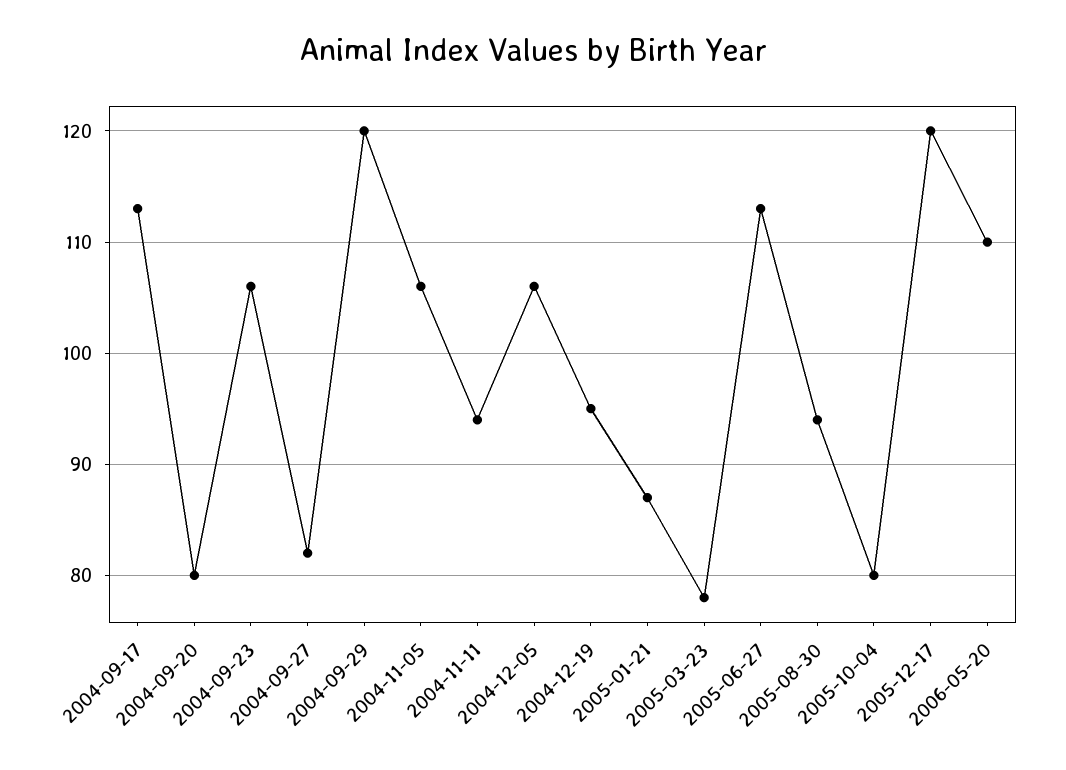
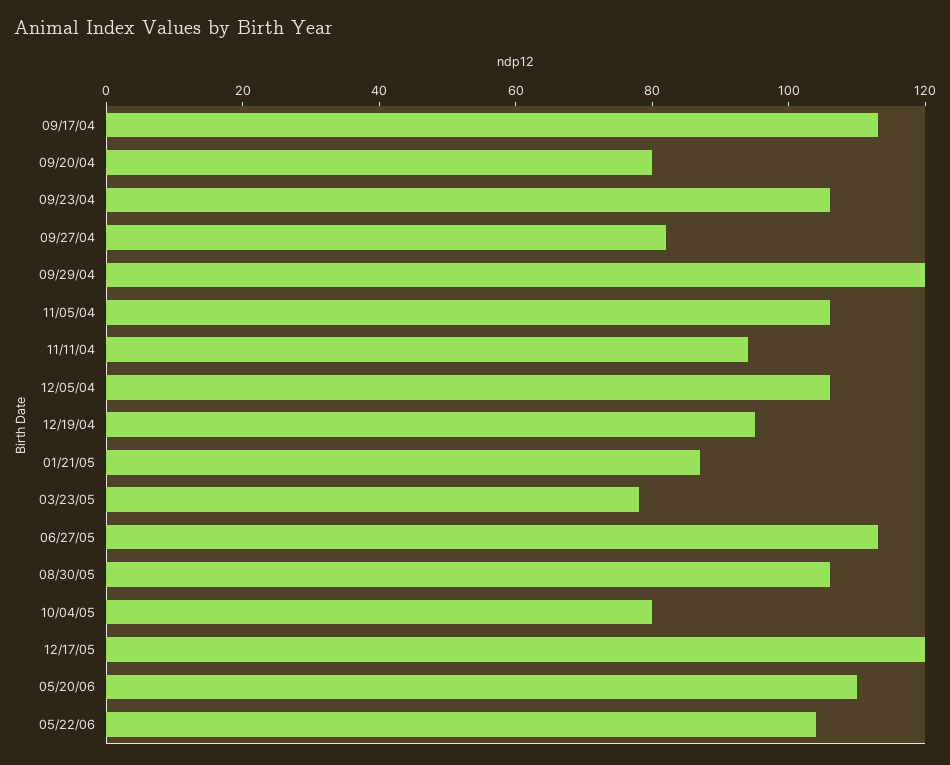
2005-08-30: 94 -> 105
05/22/06: none -> 105

